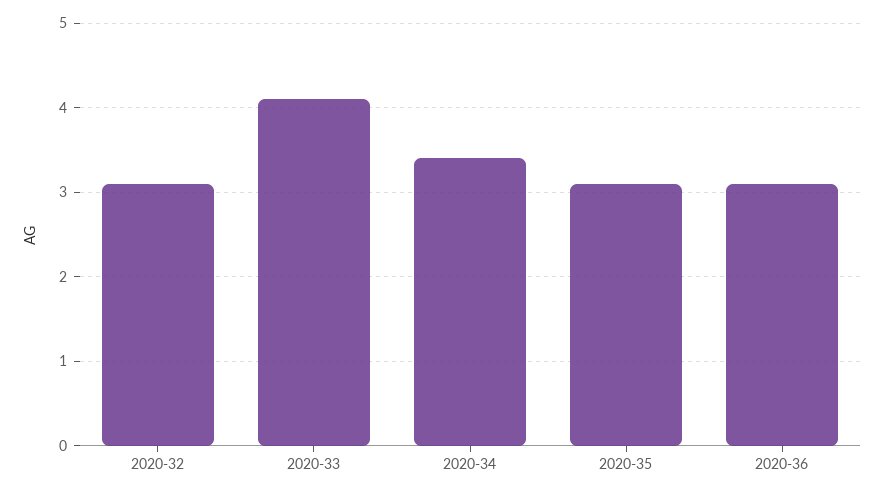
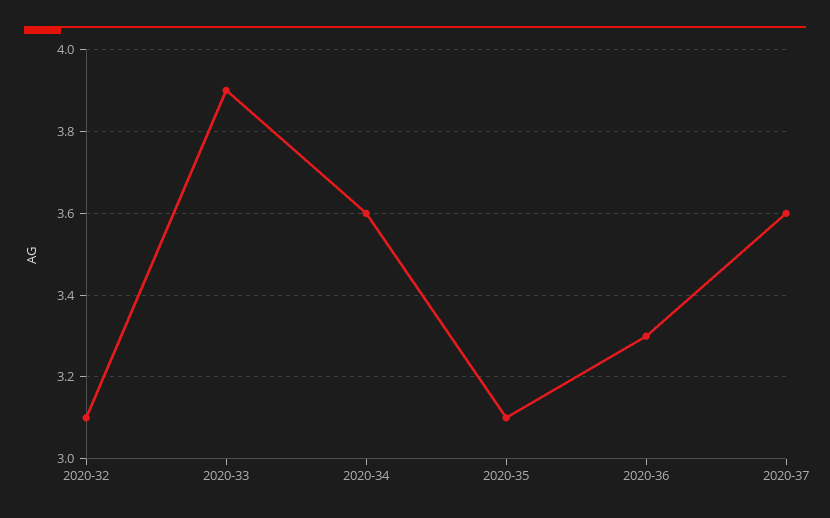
2020-33: 4.1 -> 3.9
2020-34: 3.4 -> 3.6
2020-36: 3.1 -> 3.3
2020-37: none -> 3.6

